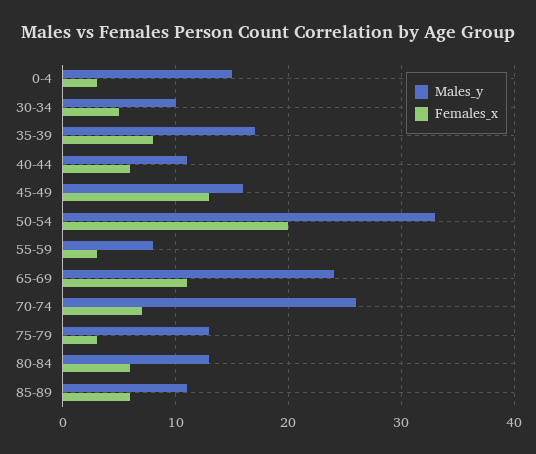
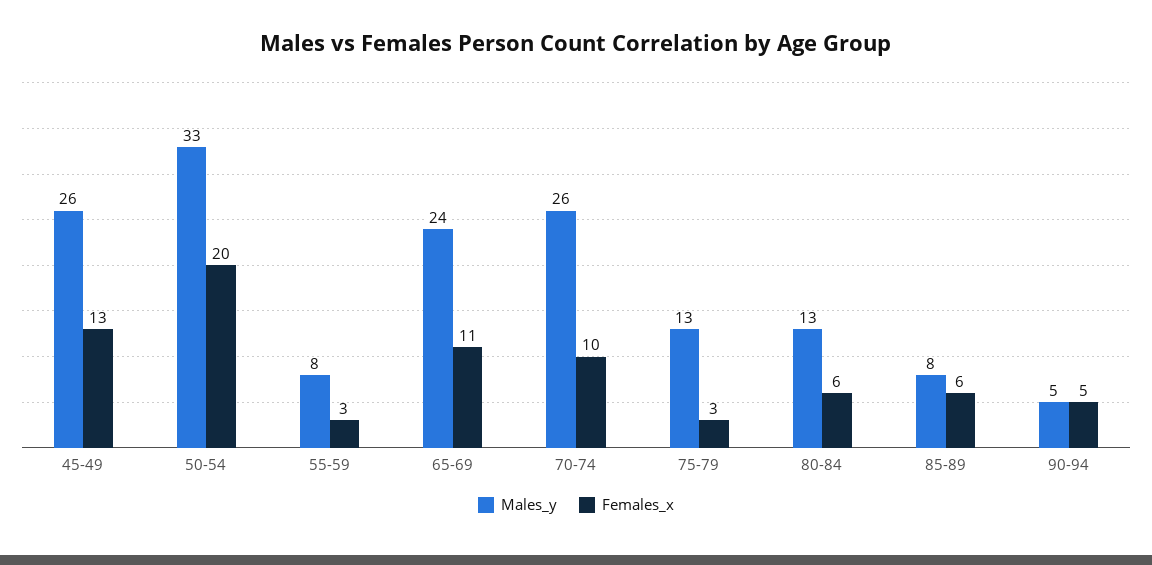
Males_y, 0-4: 15 -> none
Females_x, 0-4: 3 -> none
Males_y, 30-34: 10 -> none
Females_x, 30-34: 5 -> none
Males_y, 35-39: 17 -> none
Females_x, 35-39: 8 -> none
Males_y, 40-44: 11 -> none
Females_x, 40-44: 6 -> none
Males_y, 45-49: 16 -> 26
Females_x, 70-74: 7 -> 10
Males_y, 85-89: 11 -> 8
Males_y, 90-94: none -> 5
Females_x, 90-94: none -> 5

